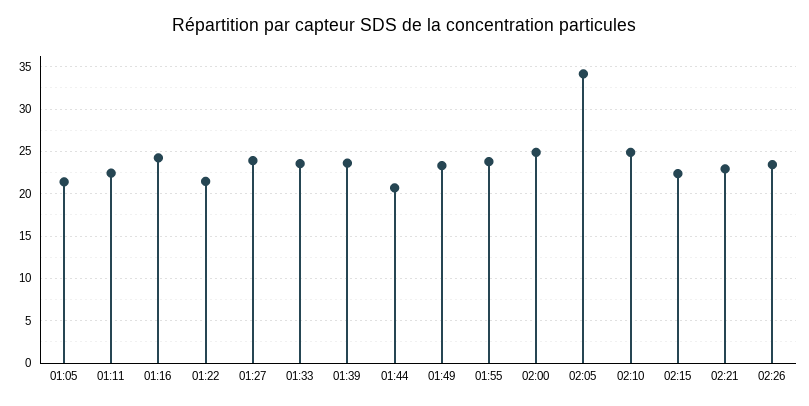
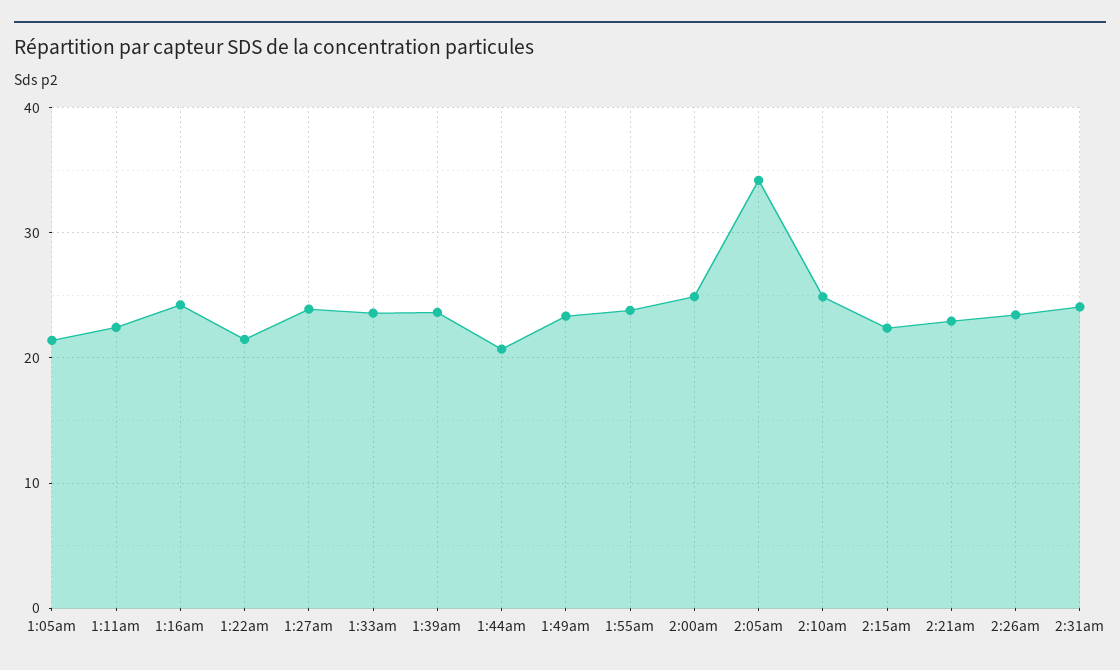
2:31am: none -> 24

